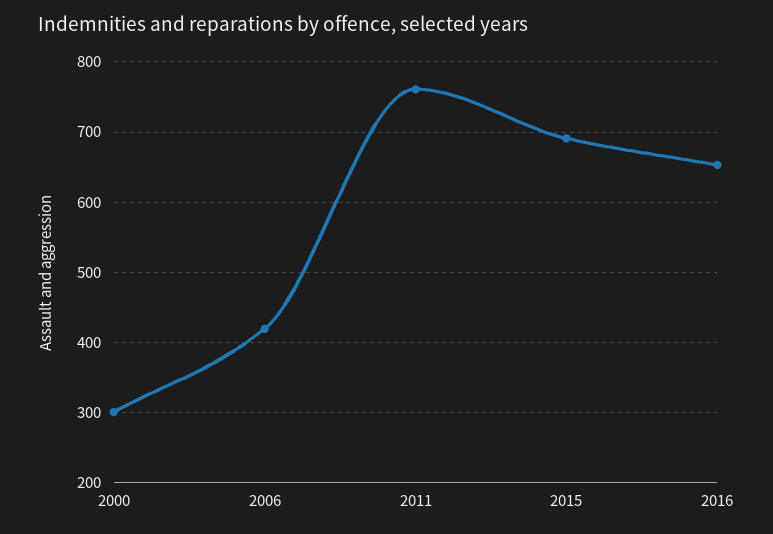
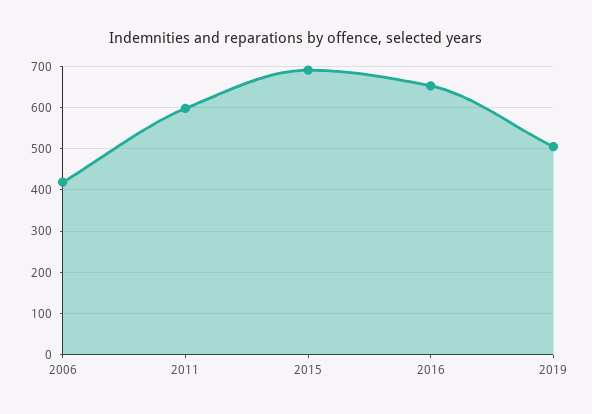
2000: 300 -> none
2011: 760 -> 600
2019: none -> 500

